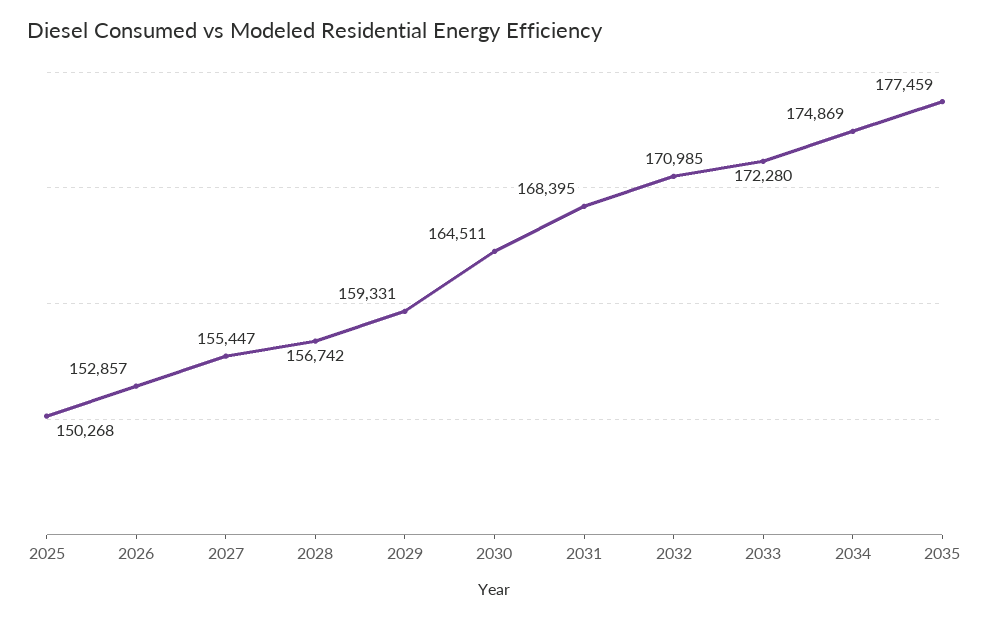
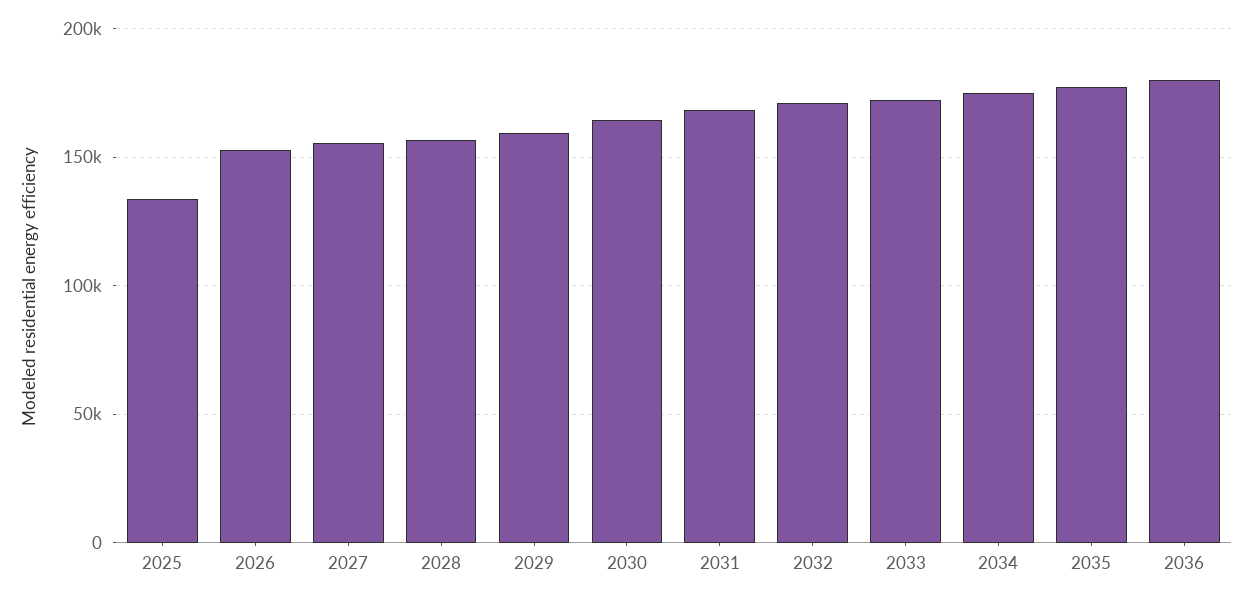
2025: 150268 -> 135000
2036: none -> 180000

